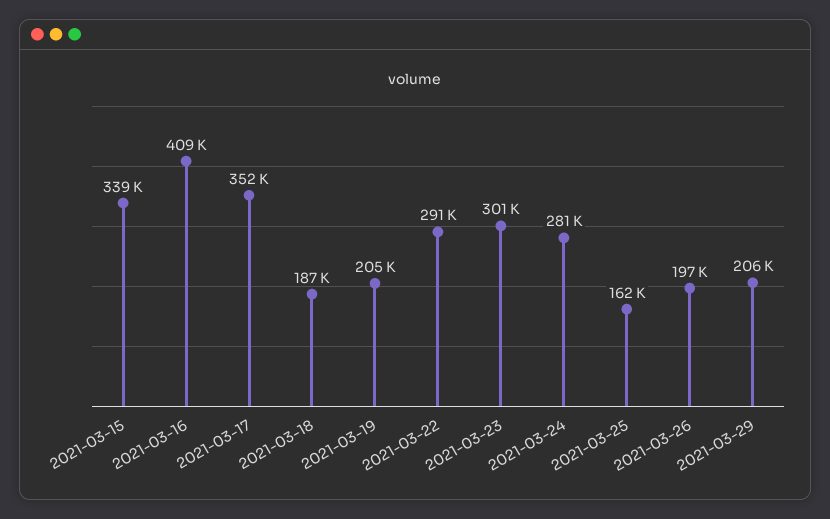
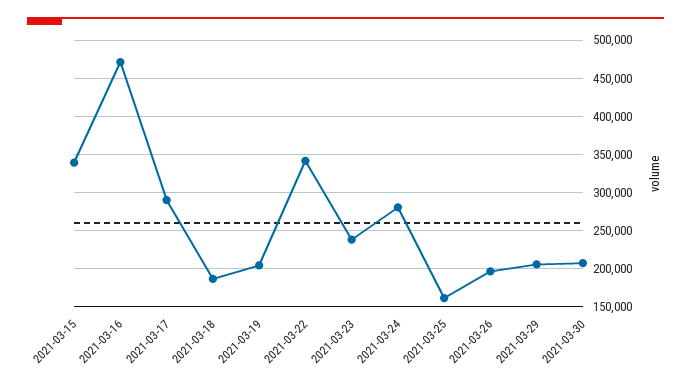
2021-03-16: 409000 -> 470000
2021-03-17: 352000 -> 290000
2021-03-22: 291000 -> 340000
2021-03-23: 301000 -> 240000
2021-03-30: none -> 210000

